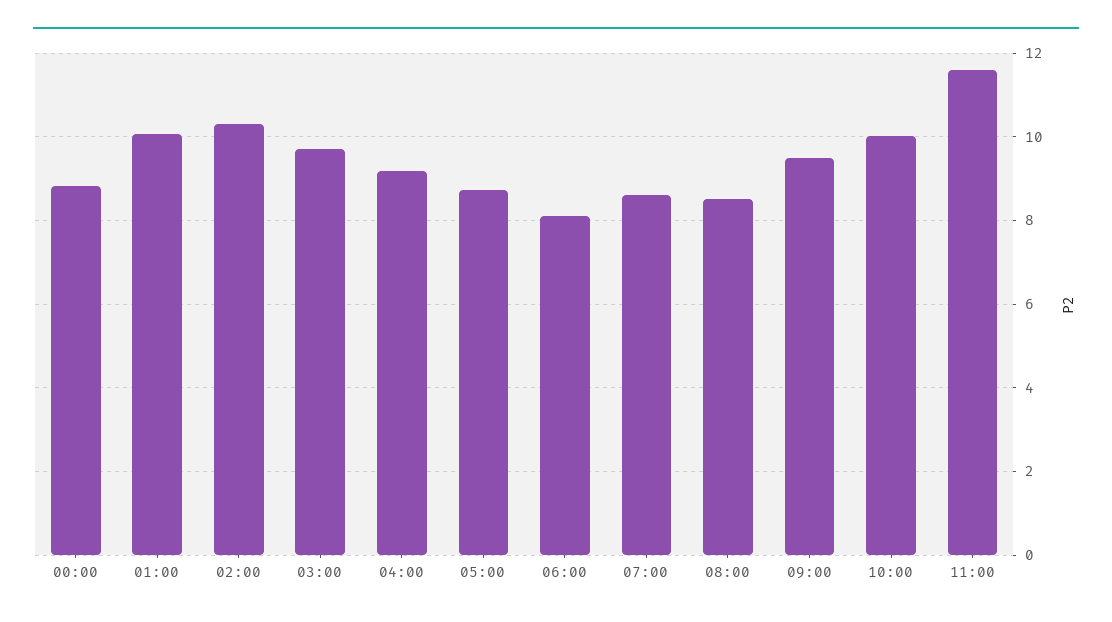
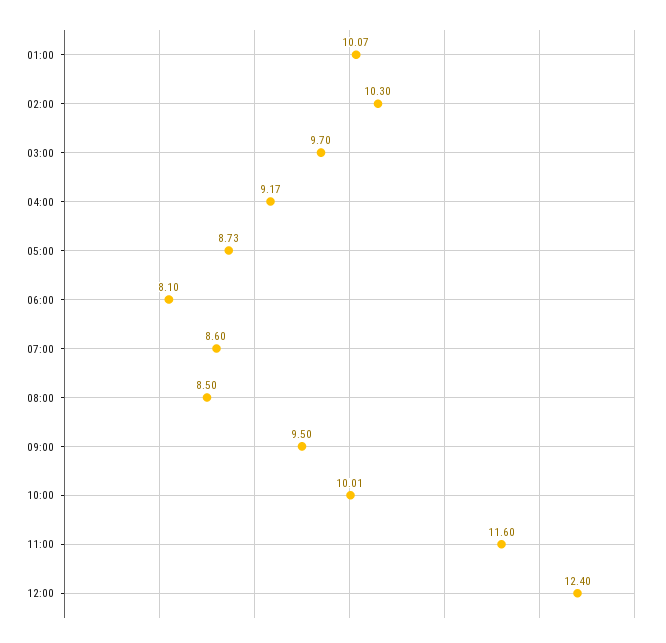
00:00: 8.8 -> none
12:00: none -> 12.4

